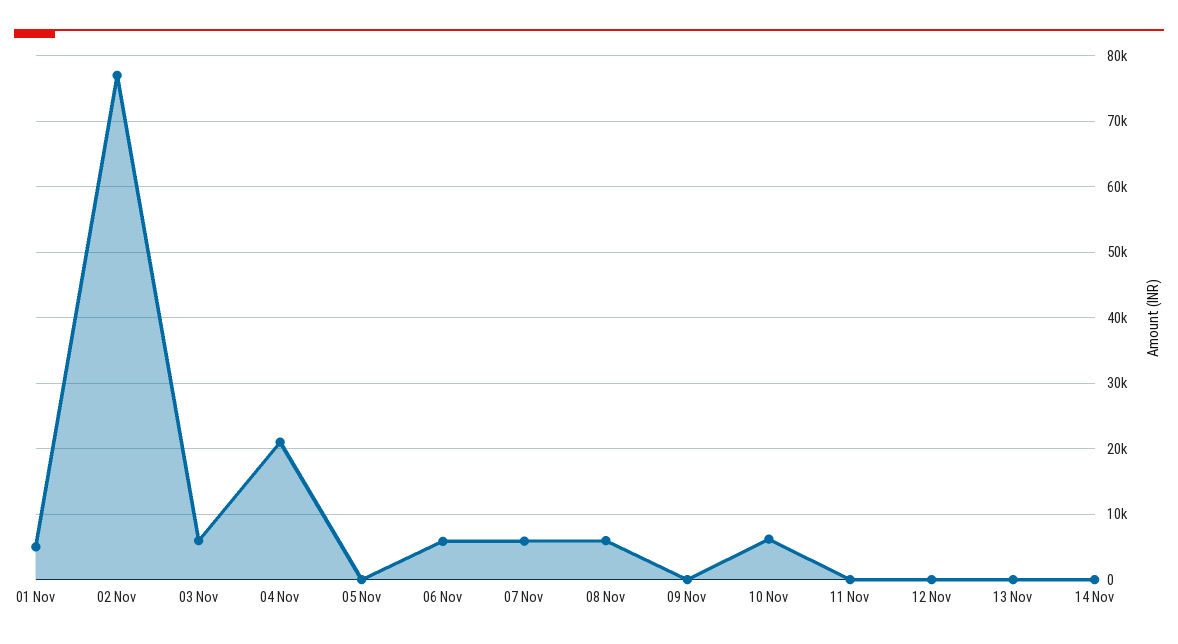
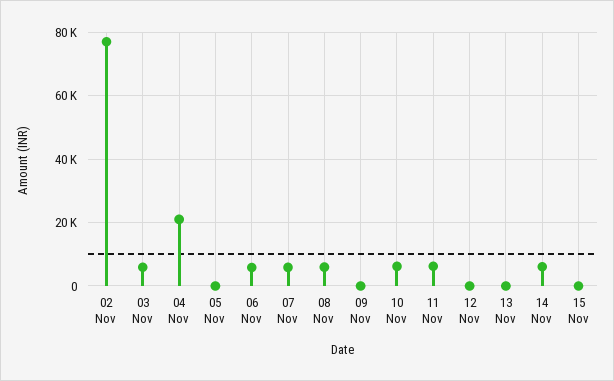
01 Nov: 5000 -> none
11 Nov: 0 -> 6000
14 Nov: 0 -> 6000
15 Nov: none -> 0

